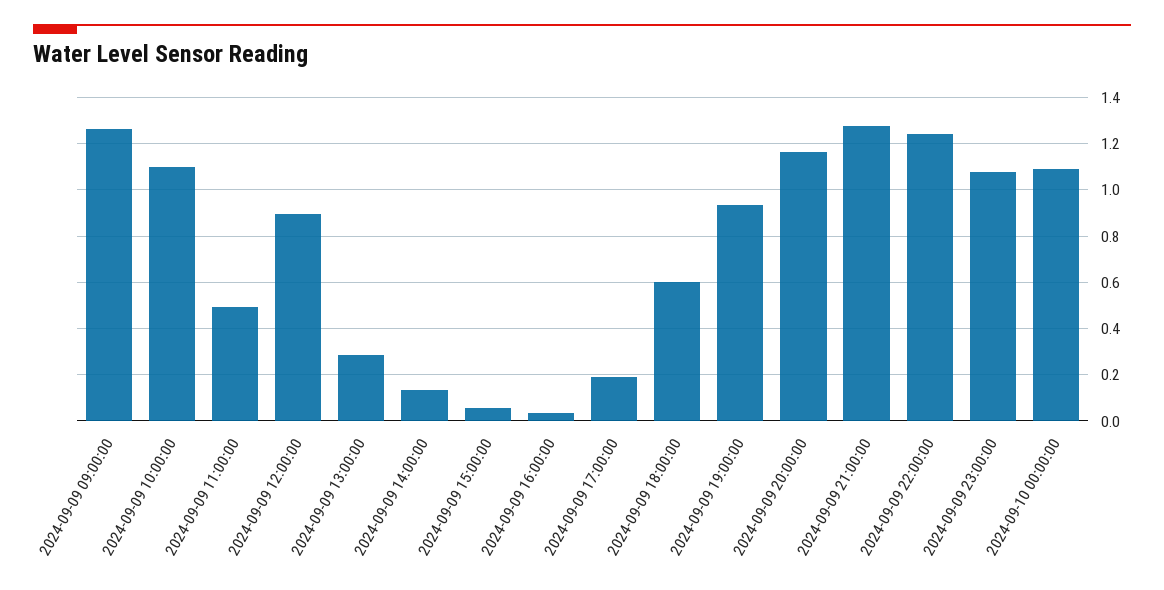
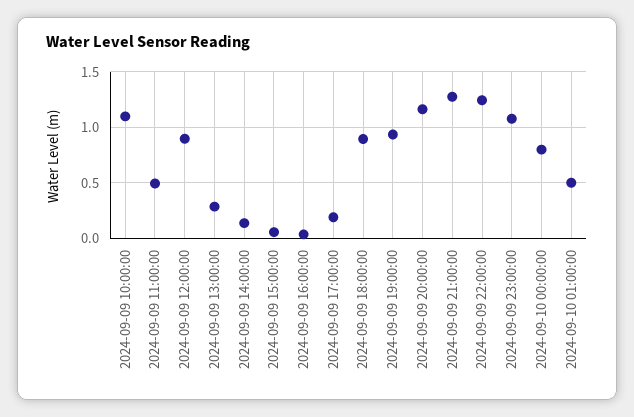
2024-09-09 09:00:00: 1.25 -> none
2024-09-09 18:00:00: 0.6 -> 0.9
2024-09-10 00:00:00: 1.1 -> 0.8
2024-09-10 01:00:00: none -> 0.5

